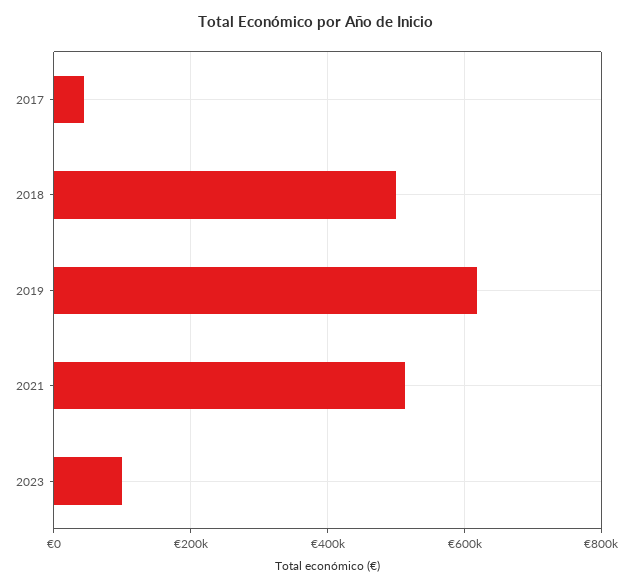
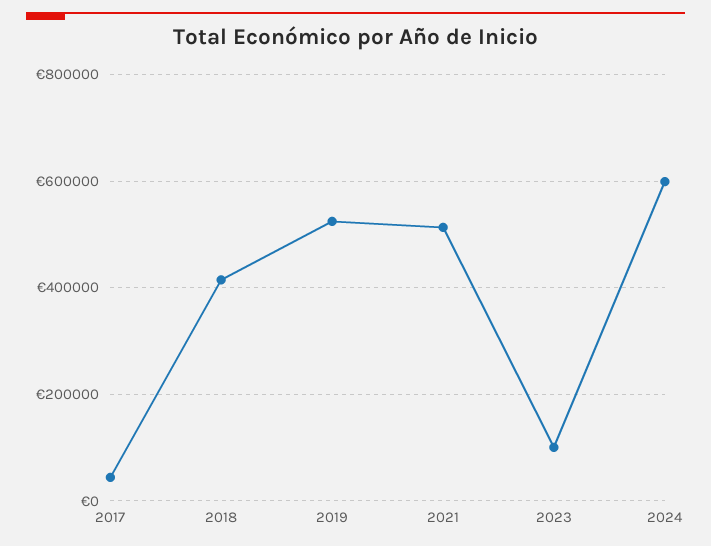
2018: 500000 -> 420000
2019: 620000 -> 520000
2024: none -> 600000

